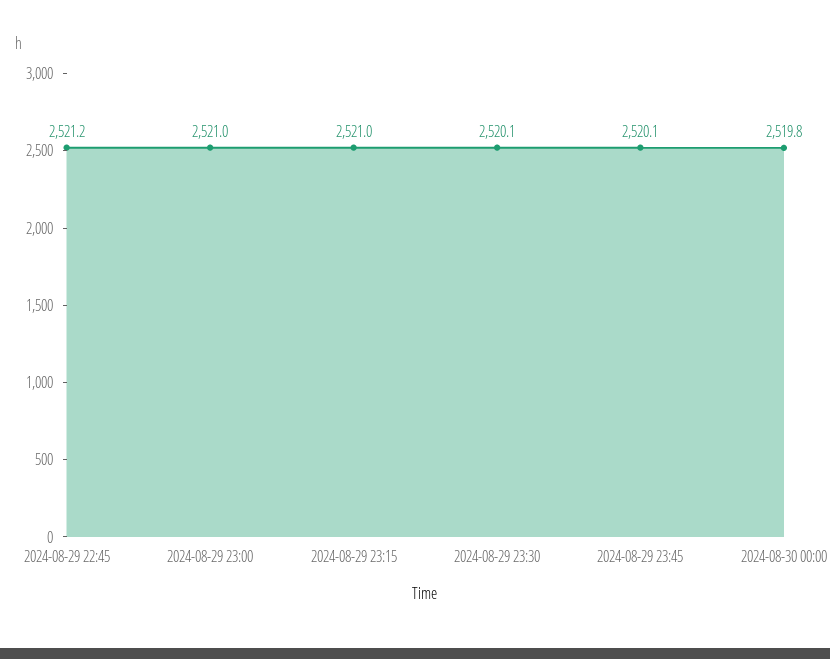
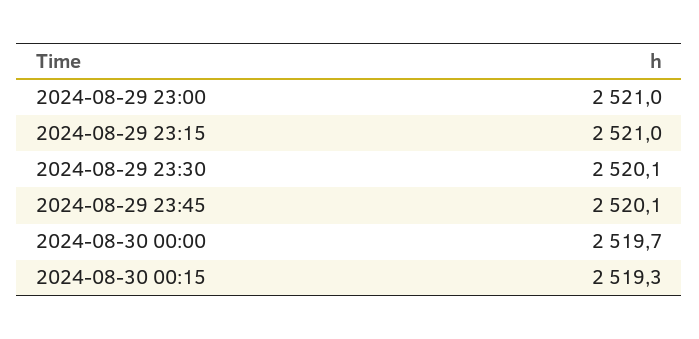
2024-08-29 22:45: 2521.2 -> none
2024-08-30 00:00: 2519.8 -> 2519.7
2024-08-30 00:15: none -> 2519.3

